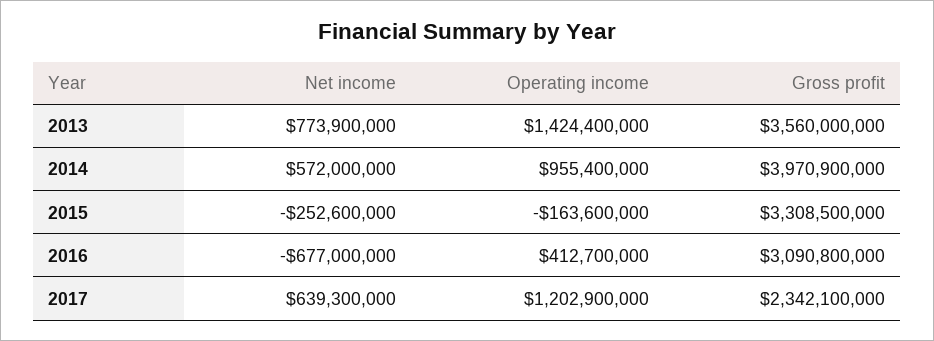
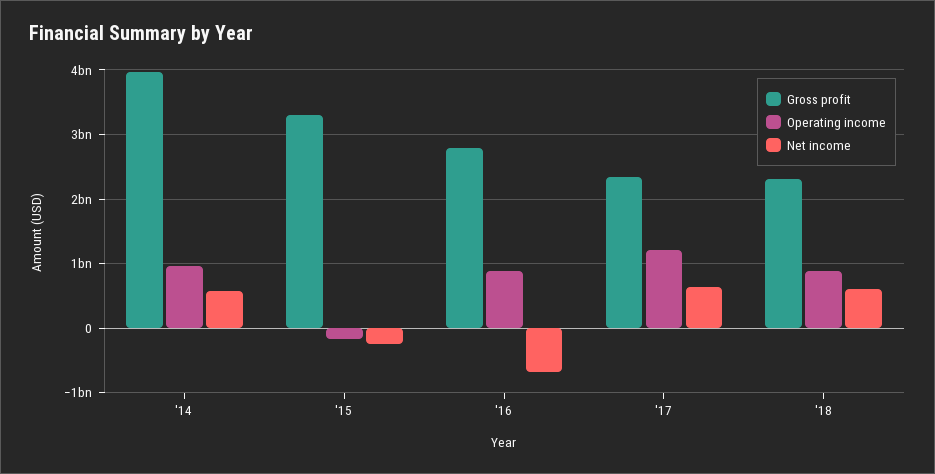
Net income, 2013: 773900000 -> none
Operating income, 2013: 1424400000 -> none
Gross profit, 2013: 3560000000 -> none
Operating income, 2016: 412700000 -> 900000000
Gross profit, 2016: 3090800000 -> 2800000000
Gross profit, '18: none -> 2300000000
Operating income, '18: none -> 900000000
Net income, '18: none -> 600000000

